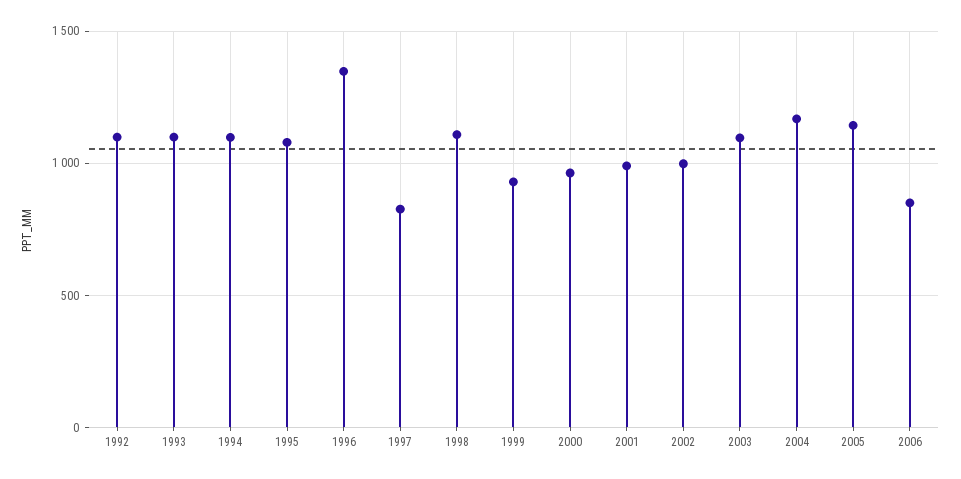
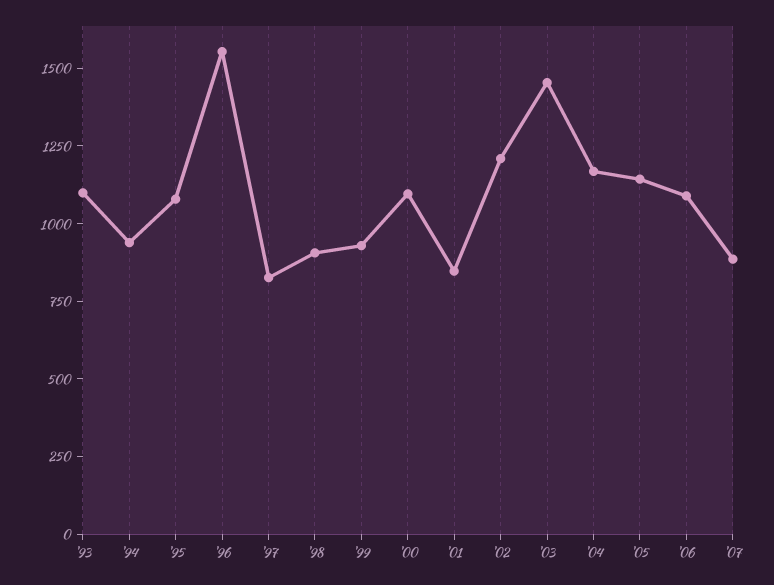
1992: 1100 -> none
1994: 1100 -> 950
1996: 1350 -> 1550
1998: 1100 -> 900
2000: 950 -> 1100
2001: 1000 -> 850
2002: 1000 -> 1200
2003: 1100 -> 1450
2006: 850 -> 1100
'07: none -> 900

